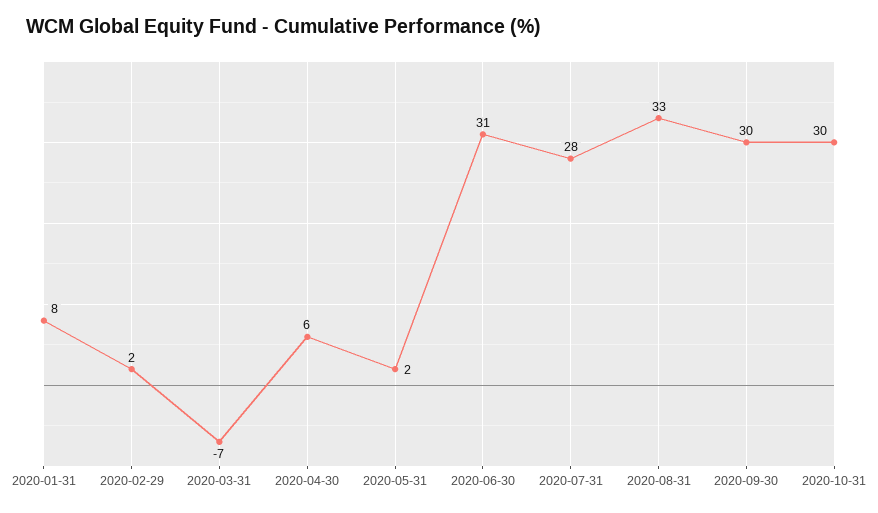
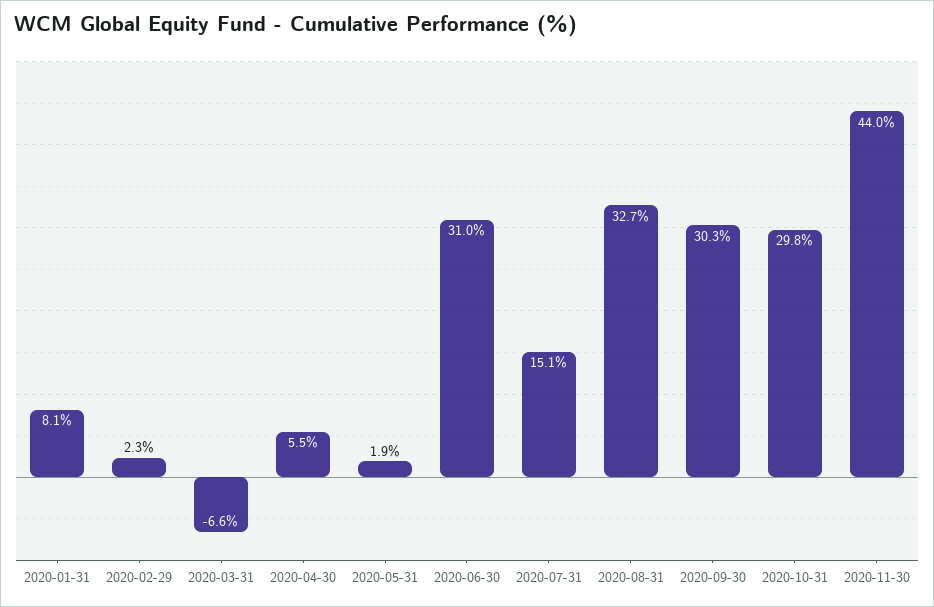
2020-07-31: 28 -> 15.1
2020-11-30: none -> 44

